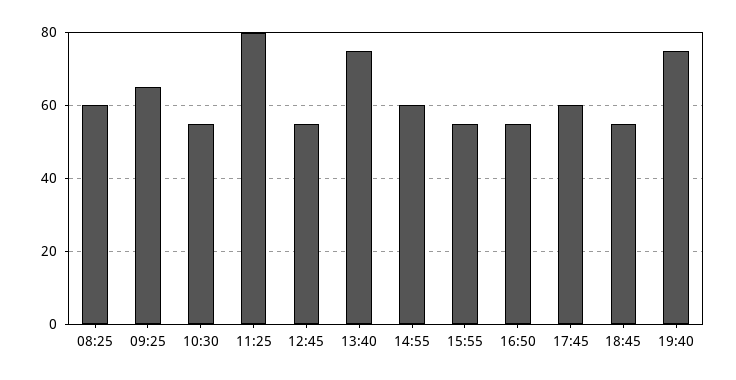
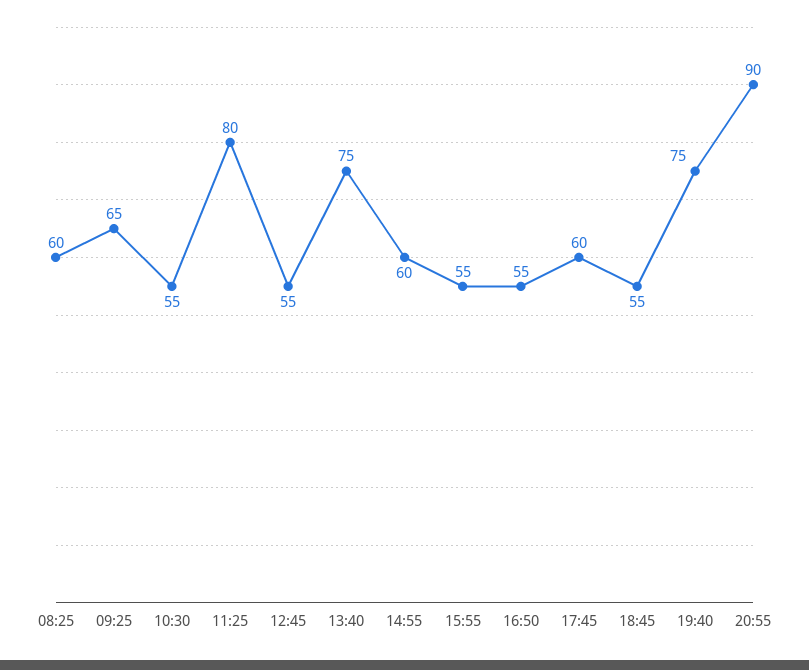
20:55: none -> 90

